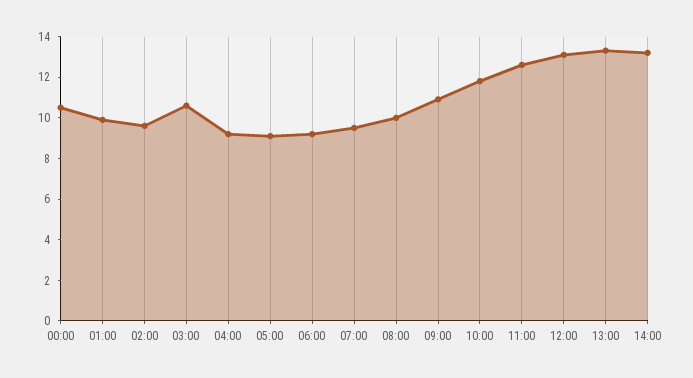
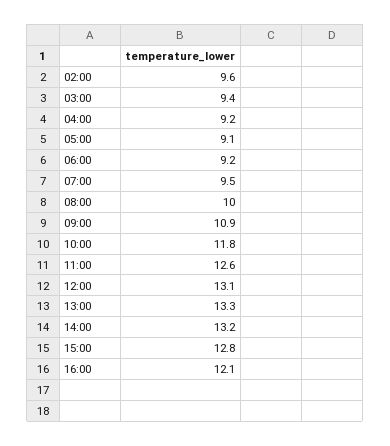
00:00: 10.5 -> none
01:00: 10 -> none
03:00: 10.5 -> 9.4
15:00: none -> 12.8
16:00: none -> 12.1

